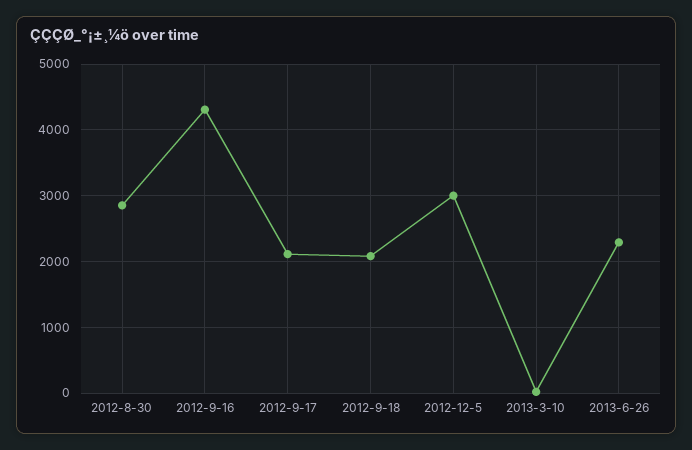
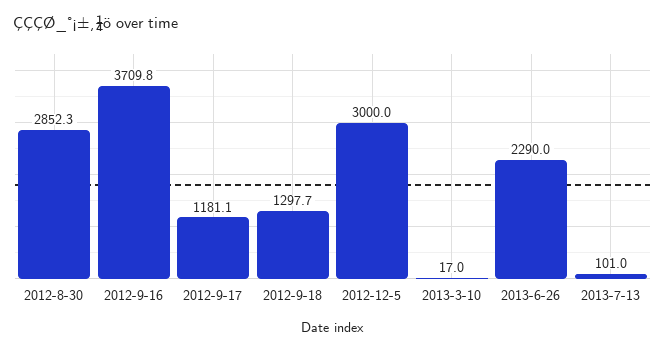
2012-9-16: 4300 -> 3709.8
2012-9-17: 2100 -> 1181.1
2012-9-18: 2100 -> 1297.7
2013-7-13: none -> 101

